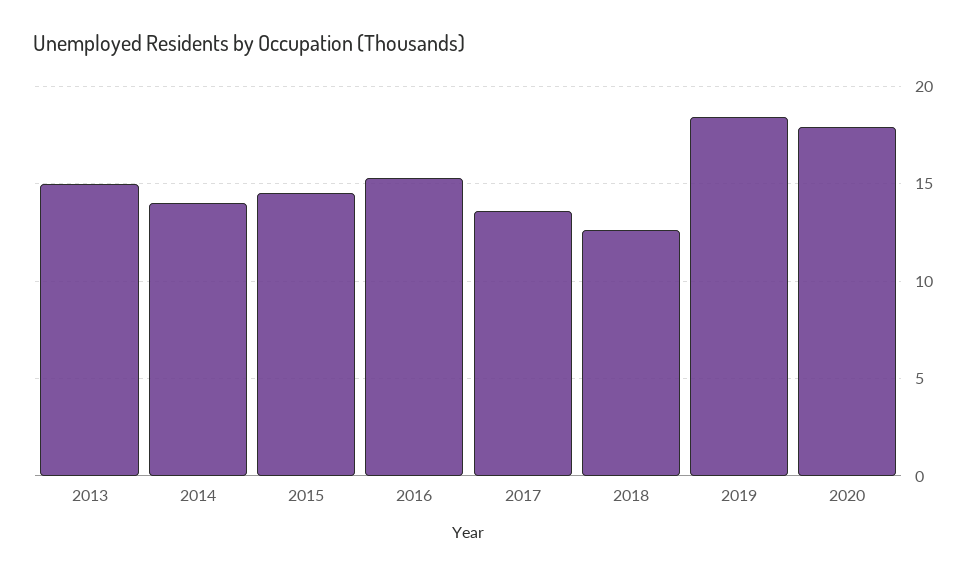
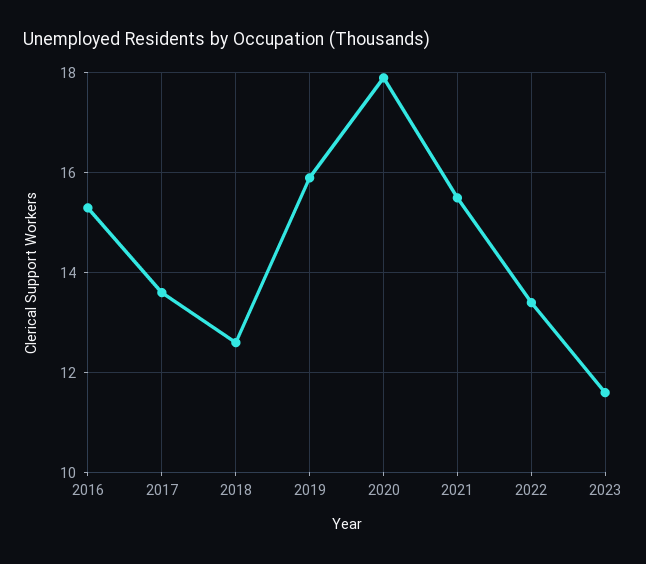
2013: 15 -> none
2014: 14 -> none
2015: 14.5 -> none
2019: 18.5 -> 16
2021: none -> 15.5
2022: none -> 13.5
2023: none -> 11.5

